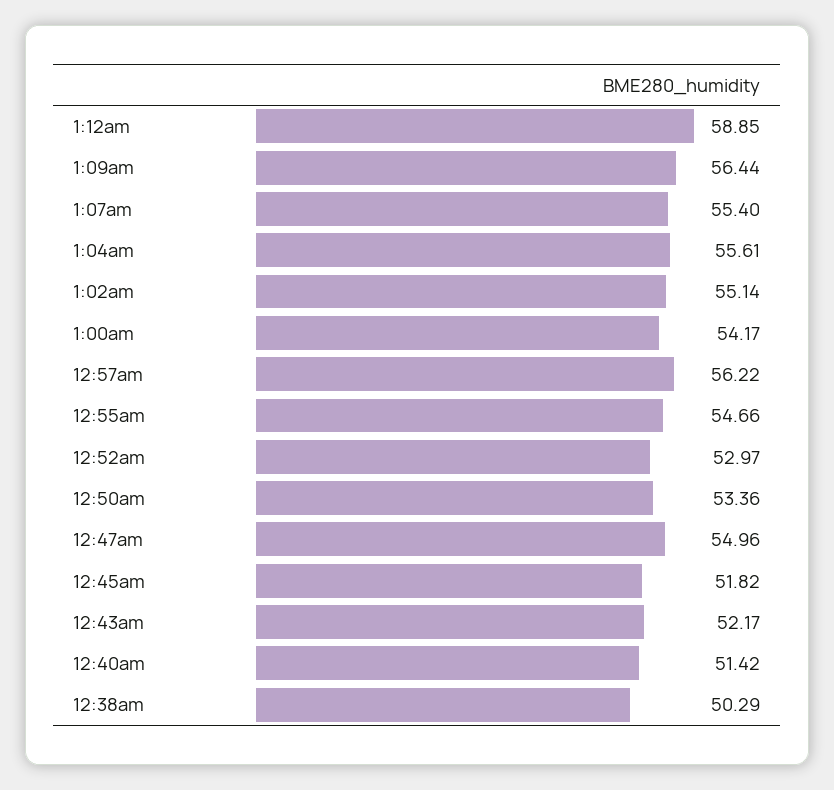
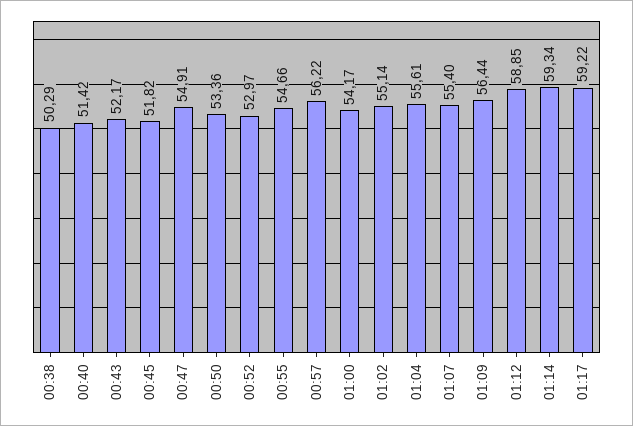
12:47am: 54.96 -> 54.91
01:14: none -> 59.34
01:17: none -> 59.22

